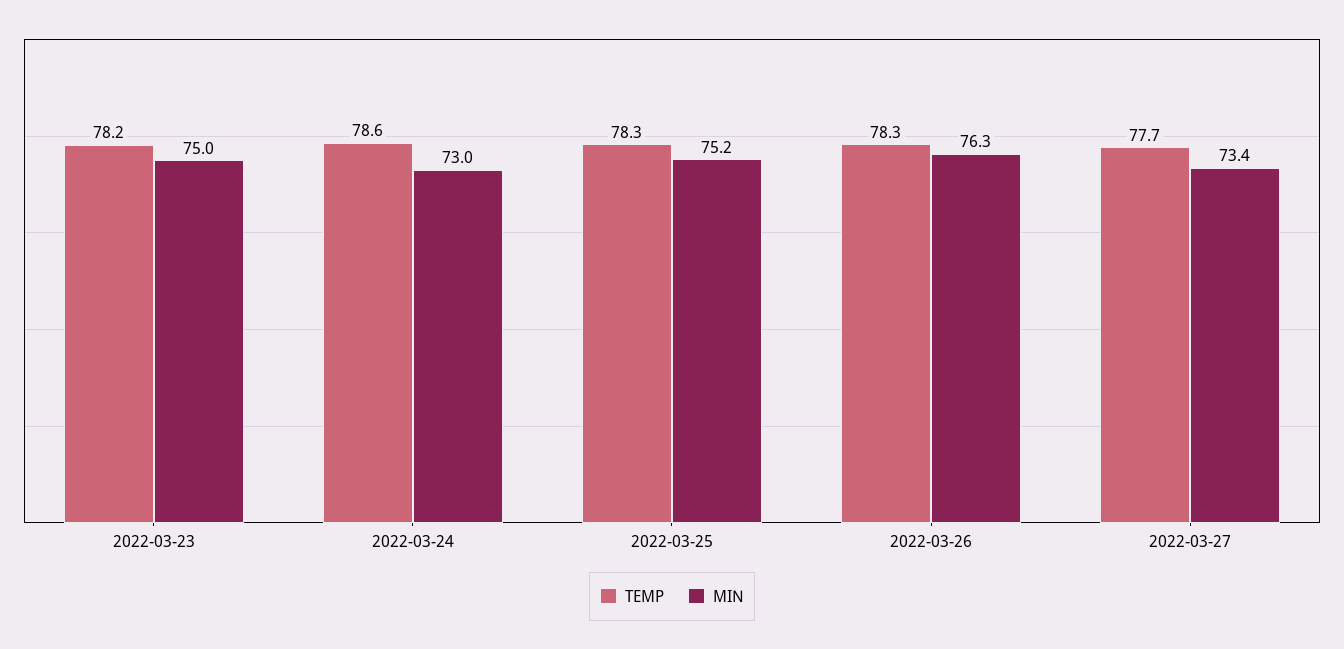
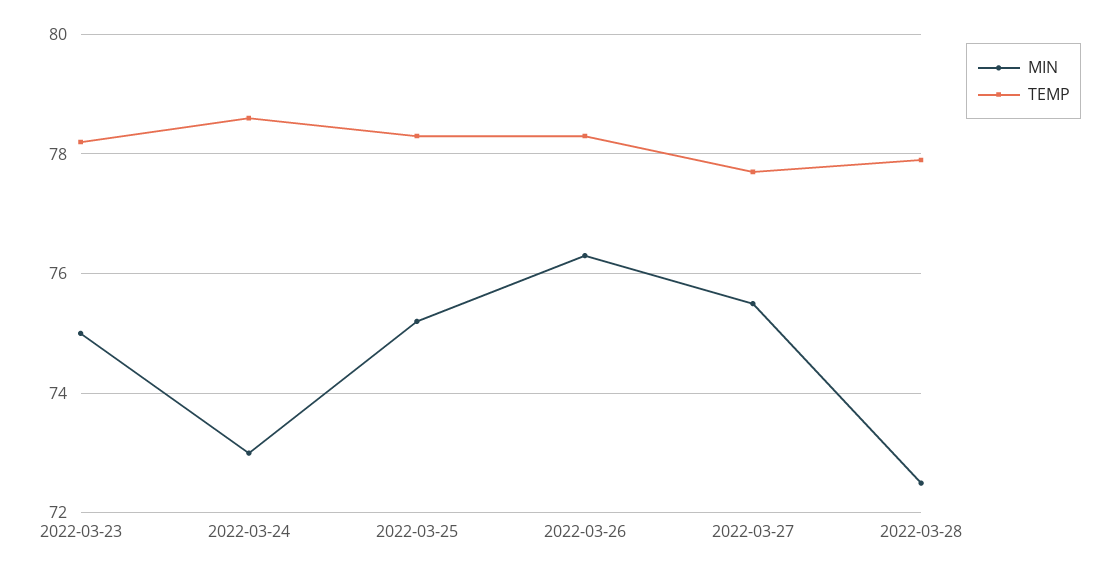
MIN, 2022-03-27: 73.4 -> 75.5
MIN, 2022-03-28: none -> 72.5
TEMP, 2022-03-28: none -> 78

